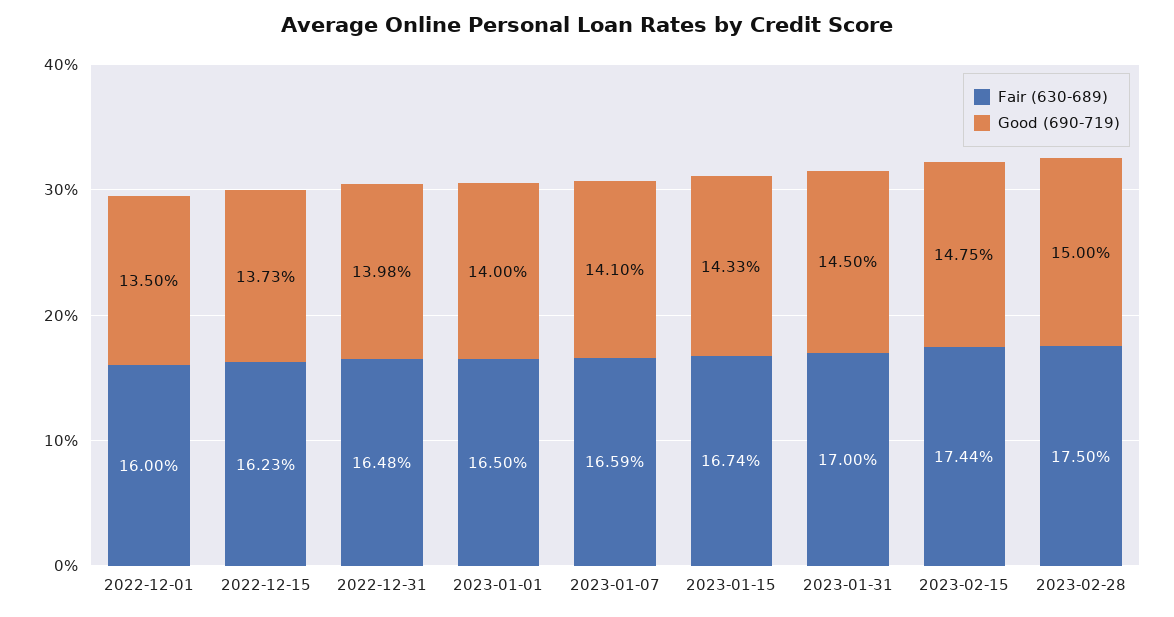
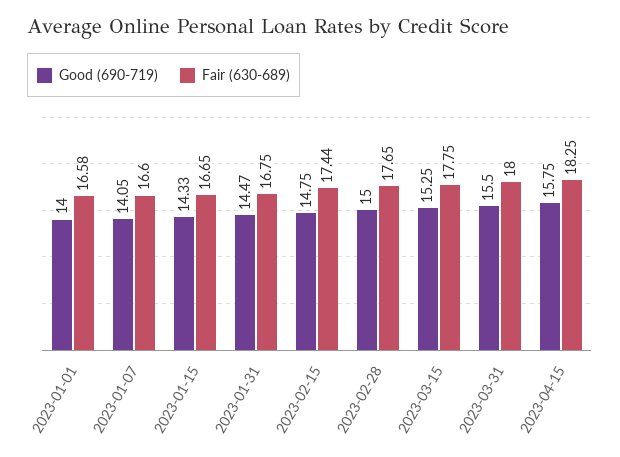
Fair (630-689), 2022-12-01: 16 -> none
Good (690-719), 2022-12-01: 13.5 -> none
Fair (630-689), 2022-12-15: 16.23 -> none
Good (690-719), 2022-12-15: 13.73 -> none
Fair (630-689), 2022-12-31: 16.48 -> none
Good (690-719), 2022-12-31: 13.98 -> none
Fair (630-689), 2023-01-01: 16.5 -> 16.58
Fair (630-689), 2023-01-07: 16.59 -> 16.6
Good (690-719), 2023-01-07: 14.1 -> 14.05
Fair (630-689), 2023-01-15: 16.74 -> 16.65
Fair (630-689), 2023-01-31: 17 -> 16.75
Good (690-719), 2023-01-31: 14.5 -> 14.47
Fair (630-689), 2023-02-28: 17.5 -> 17.65
Good (690-719), 2023-03-15: none -> 15.25
Fair (630-689), 2023-03-15: none -> 17.75
Good (690-719), 2023-03-31: none -> 15.5
Fair (630-689), 2023-03-31: none -> 18
Good (690-719), 2023-04-15: none -> 15.75
Fair (630-689), 2023-04-15: none -> 18.25

